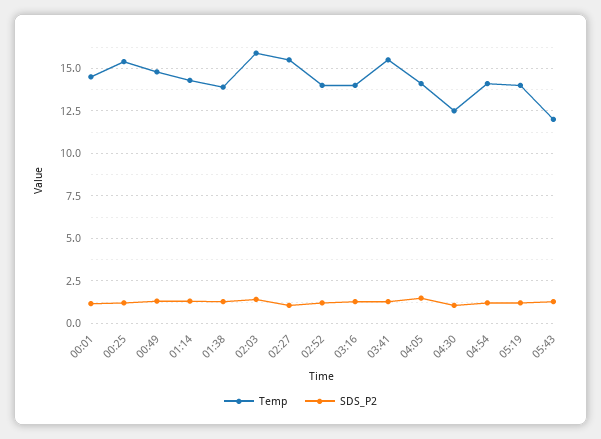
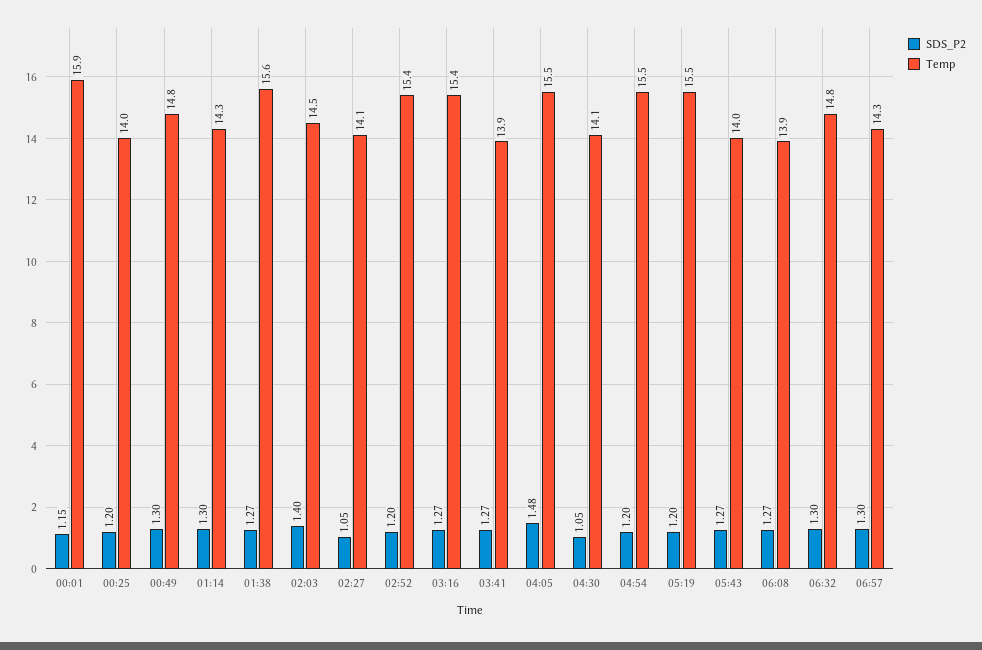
Temp, 00:01: 14.5 -> 15.9
Temp, 00:25: 15.5 -> 14
Temp, 01:38: 14 -> 15.6
Temp, 02:03: 16 -> 14.5
Temp, 02:27: 15.5 -> 14.1
Temp, 02:52: 14 -> 15.4
Temp, 03:16: 14 -> 15.4
Temp, 03:41: 15.5 -> 13.9
Temp, 04:05: 14 -> 15.5
Temp, 04:30: 12.5 -> 14.1
Temp, 04:54: 14 -> 15.5
Temp, 05:19: 14 -> 15.5
Temp, 05:43: 12 -> 14
SDS_P2, 06:08: none -> 1.27
Temp, 06:08: none -> 13.9
SDS_P2, 06:32: none -> 1.3
Temp, 06:32: none -> 14.8
SDS_P2, 06:57: none -> 1.3
Temp, 06:57: none -> 14.3

